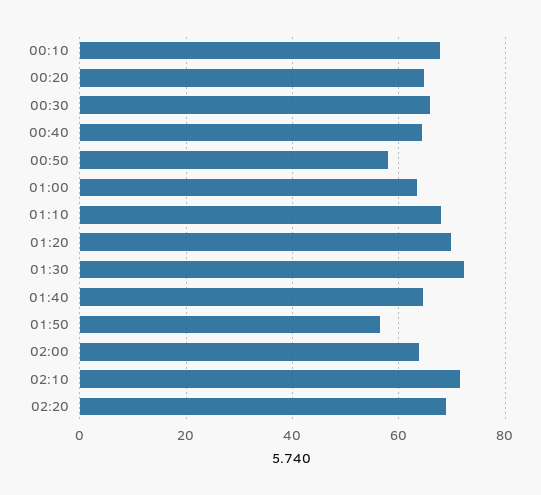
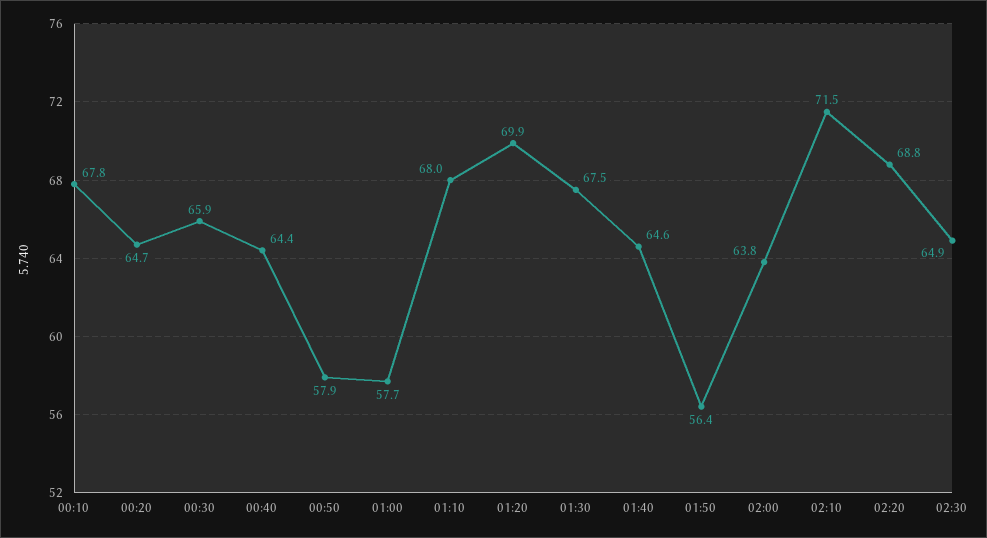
01:00: 64 -> 57.7
01:30: 72 -> 67.5
02:30: none -> 64.9

